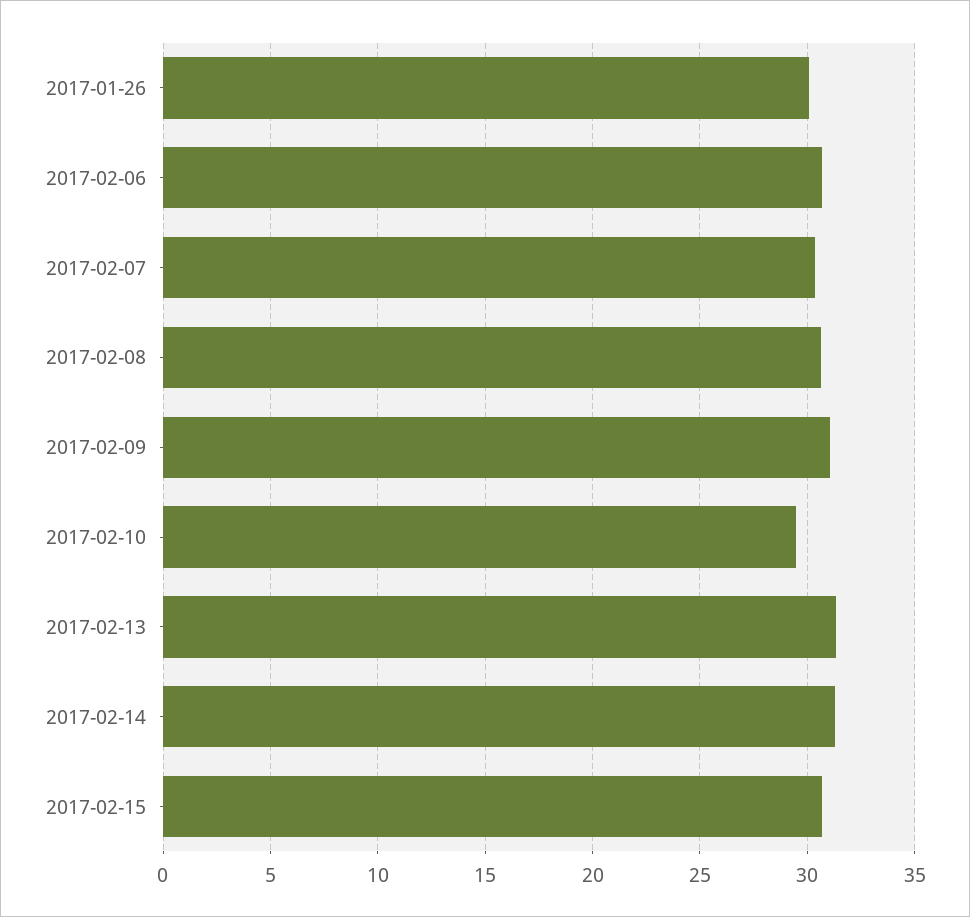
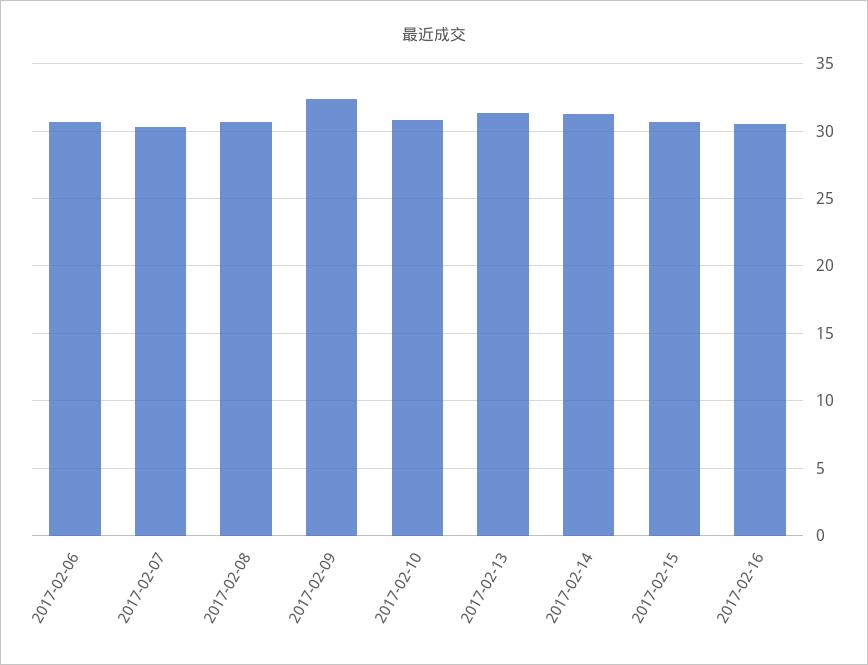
2017-01-26: 30 -> none
2017-02-09: 31 -> 32.5
2017-02-10: 29.5 -> 31
2017-02-16: none -> 30.5

